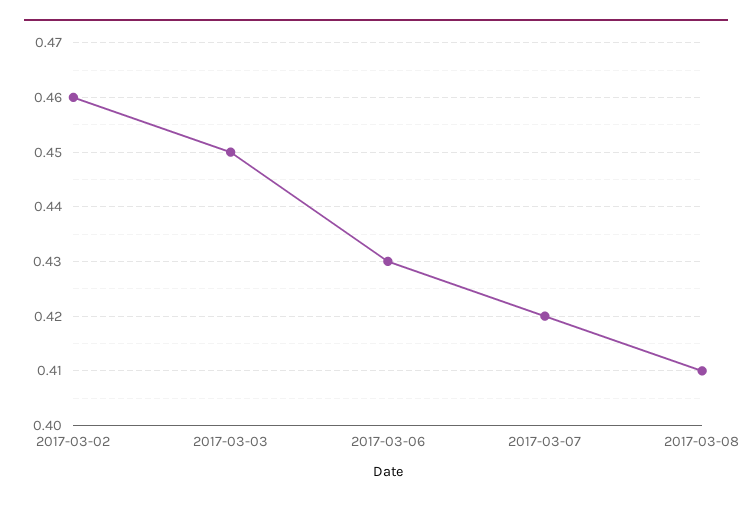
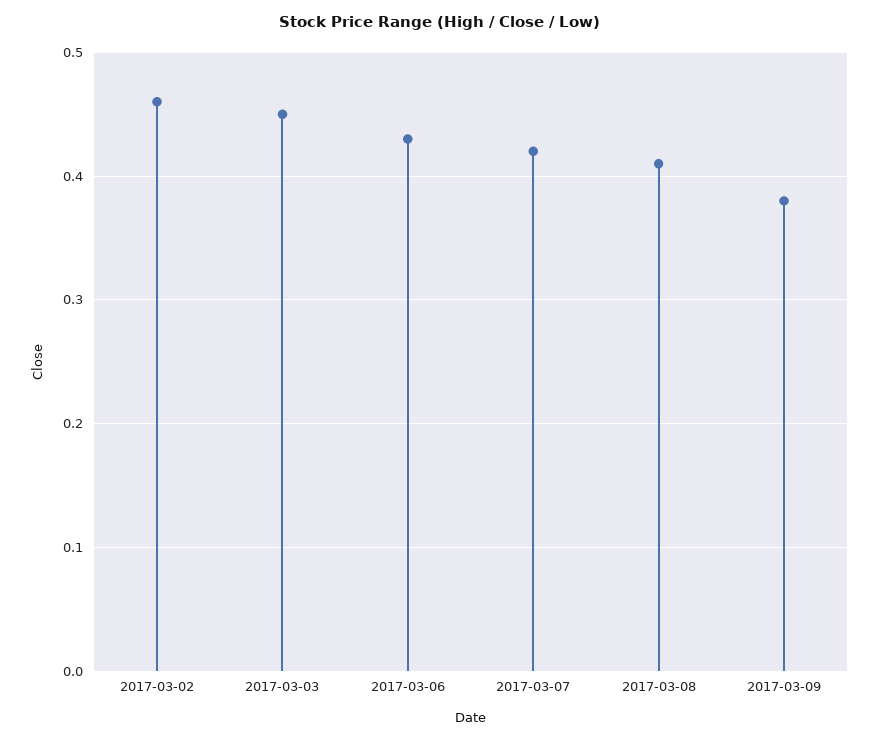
2017-03-09: none -> 0.38

